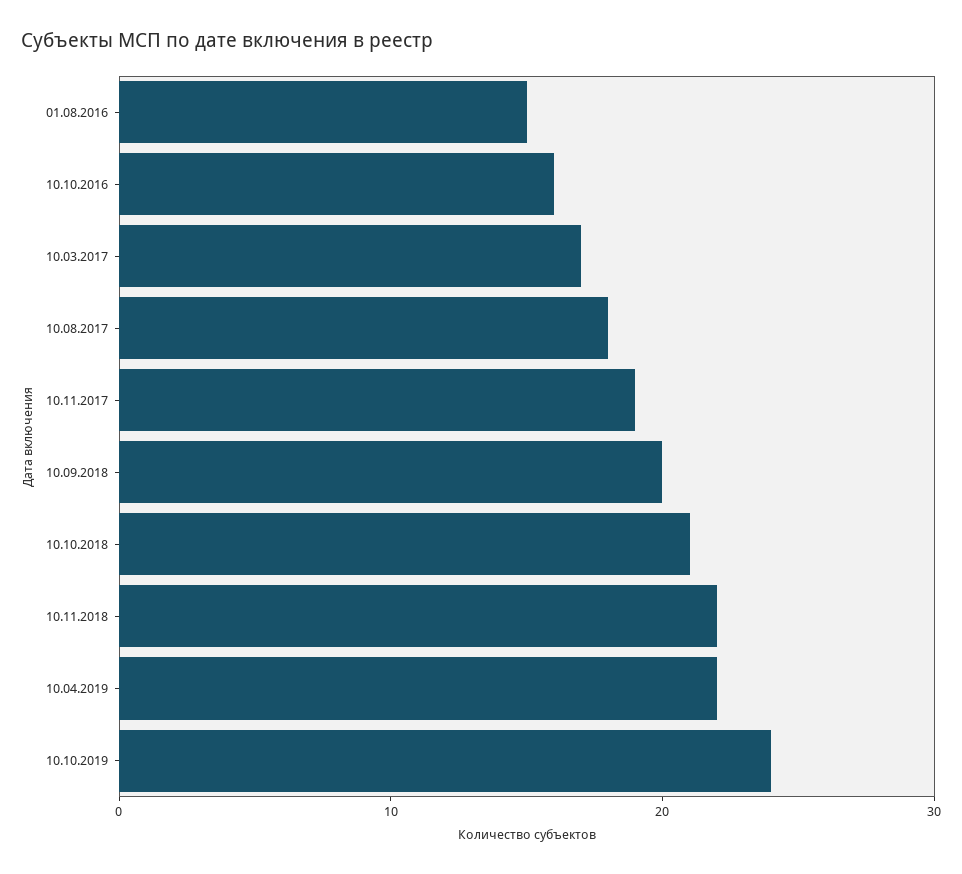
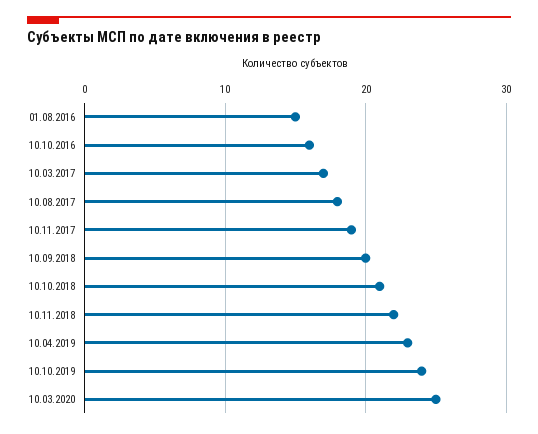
10.04.2019: 22 -> 23
10.03.2020: none -> 25

